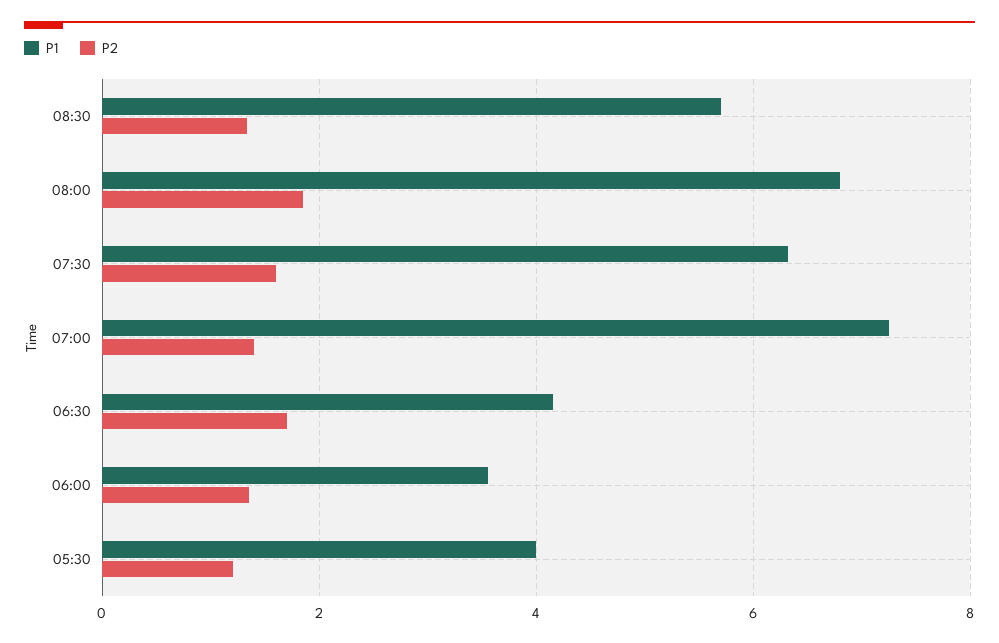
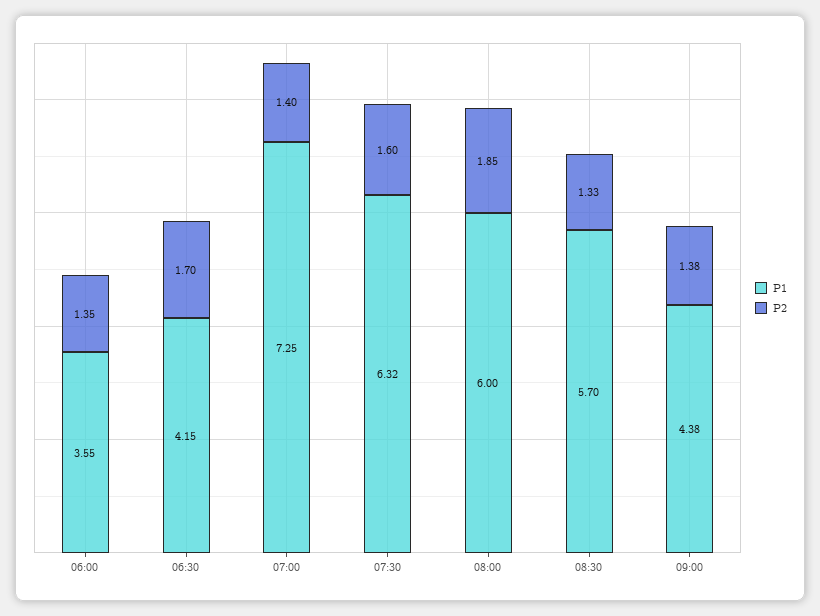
P1, 08:00: 6.8 -> 6
P1, 05:30: 4 -> none
P2, 05:30: 1.2 -> none
P1, 09:00: none -> 4.38
P2, 09:00: none -> 1.38

